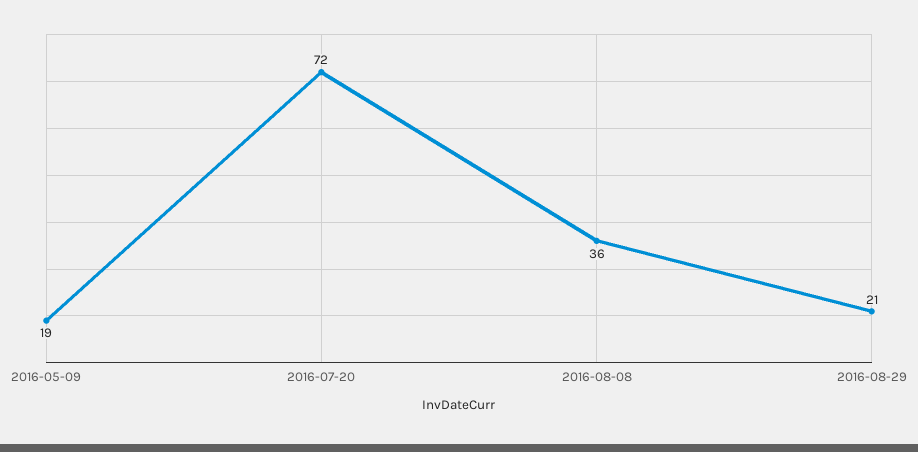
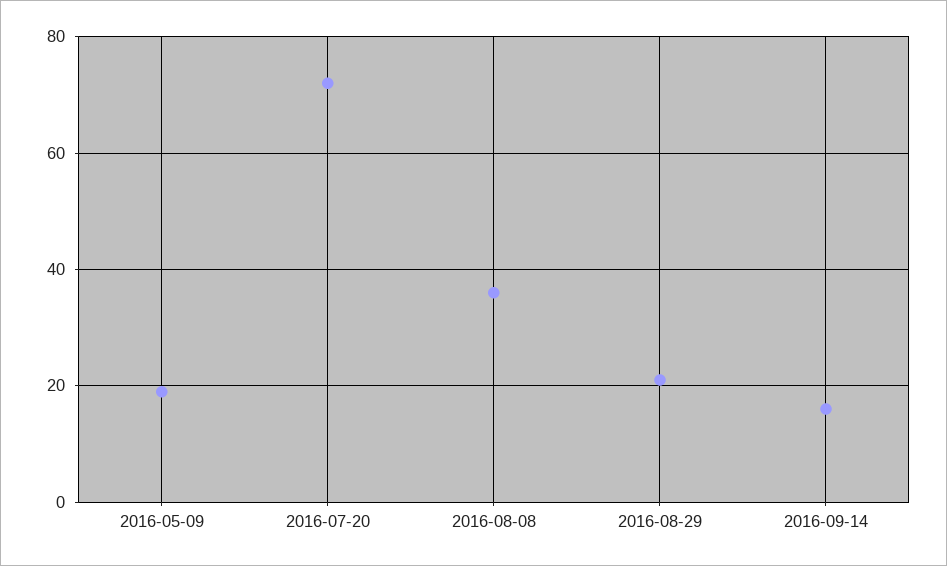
2016-09-14: none -> 15

